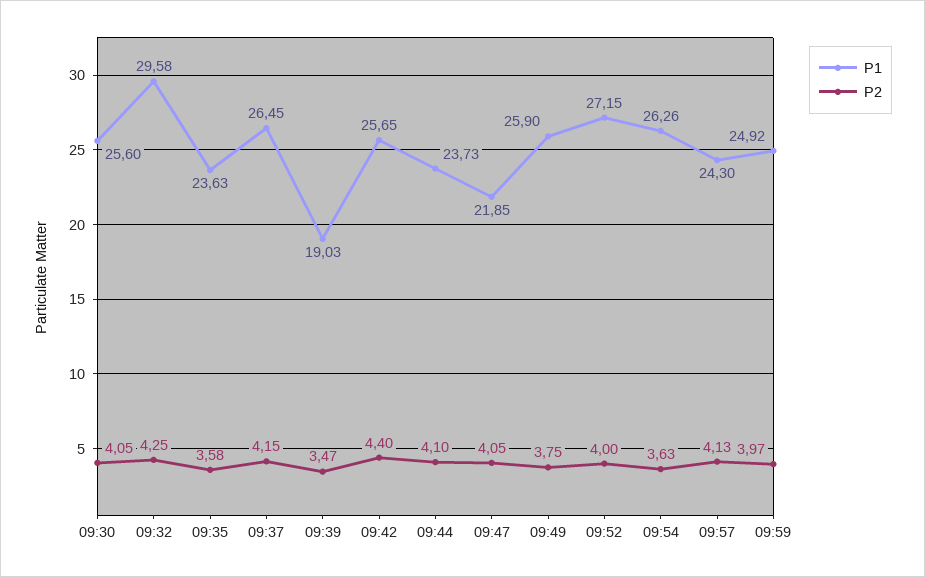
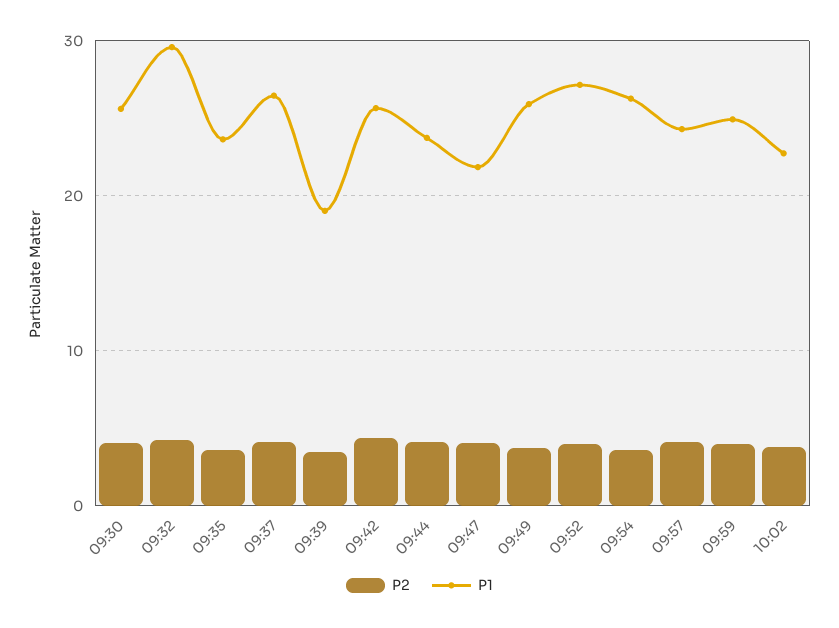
P2, 10:02: none -> 4
P1, 10:02: none -> 23

